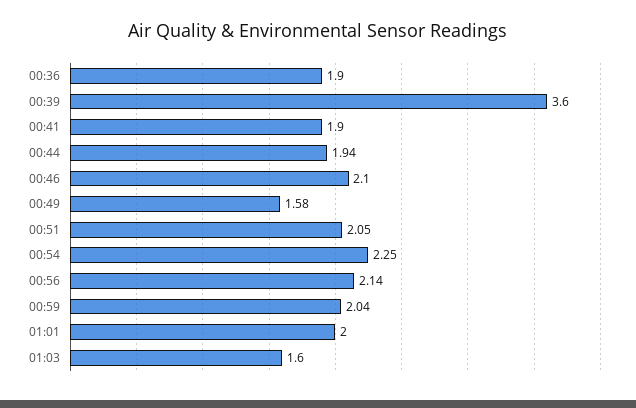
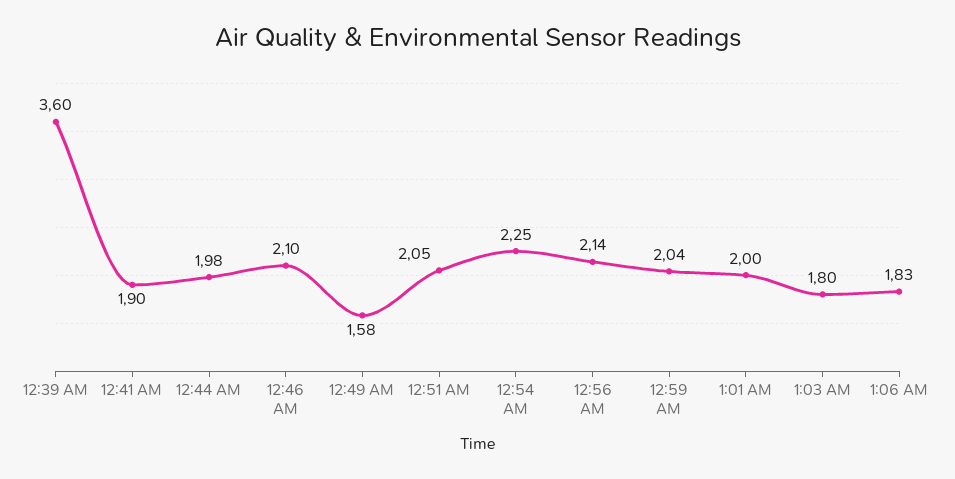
00:36: 1.9 -> none
00:44: 1.94 -> 1.98
01:03: 1.6 -> 1.8
1:06 AM: none -> 1.83

